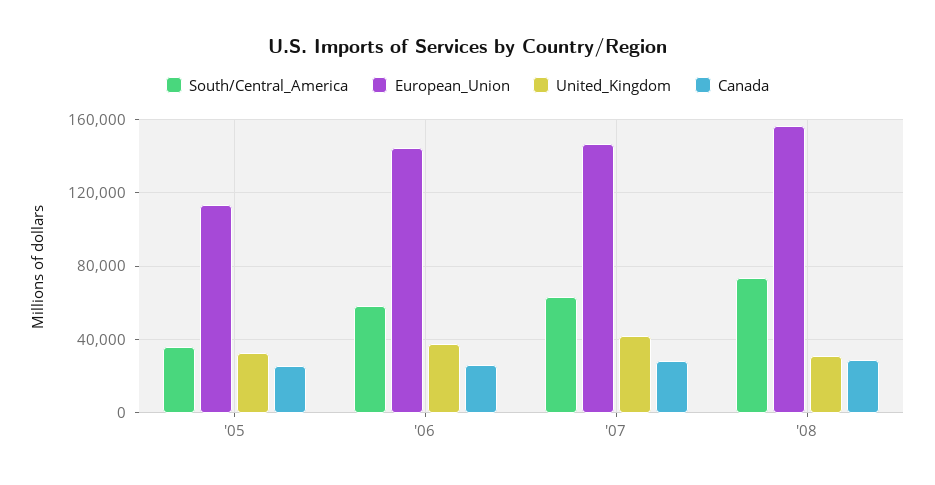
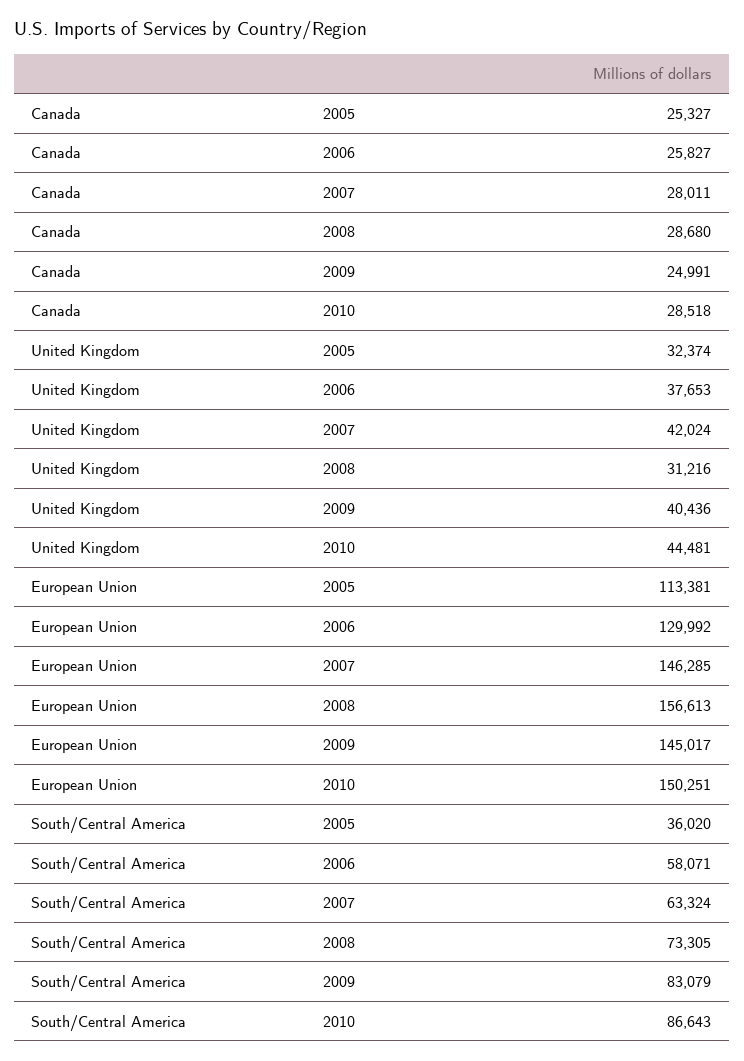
European_Union, '06: 145000 -> 129992
Canada, 2009: none -> 24991
Canada, 2010: none -> 28518
United_Kingdom, 2009: none -> 40436
United_Kingdom, 2010: none -> 44481
European_Union, 2009: none -> 145017
European_Union, 2010: none -> 150251
South/Central_America, 2009: none -> 83079
South/Central_America, 2010: none -> 86643

